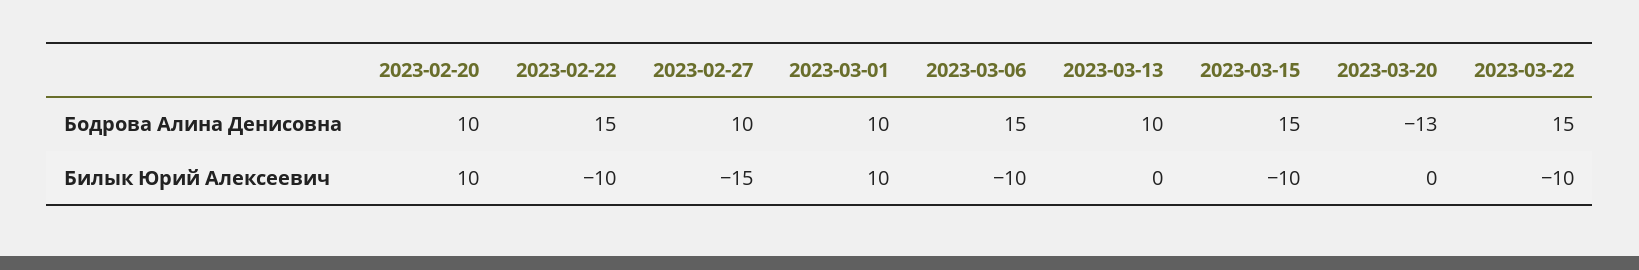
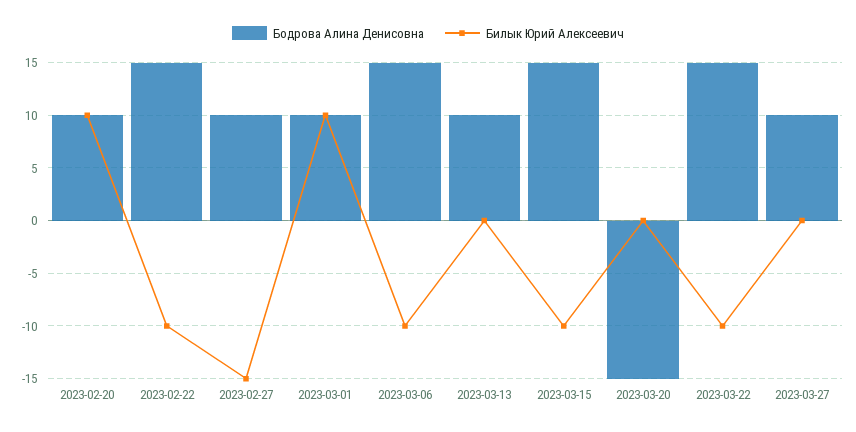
Бодрова Алина Денисовна, 2023-03-20: -13 -> -15
Бодрова Алина Денисовна, 2023-03-27: none -> 10
Билык Юрий Алексеевич, 2023-03-27: none -> 0

